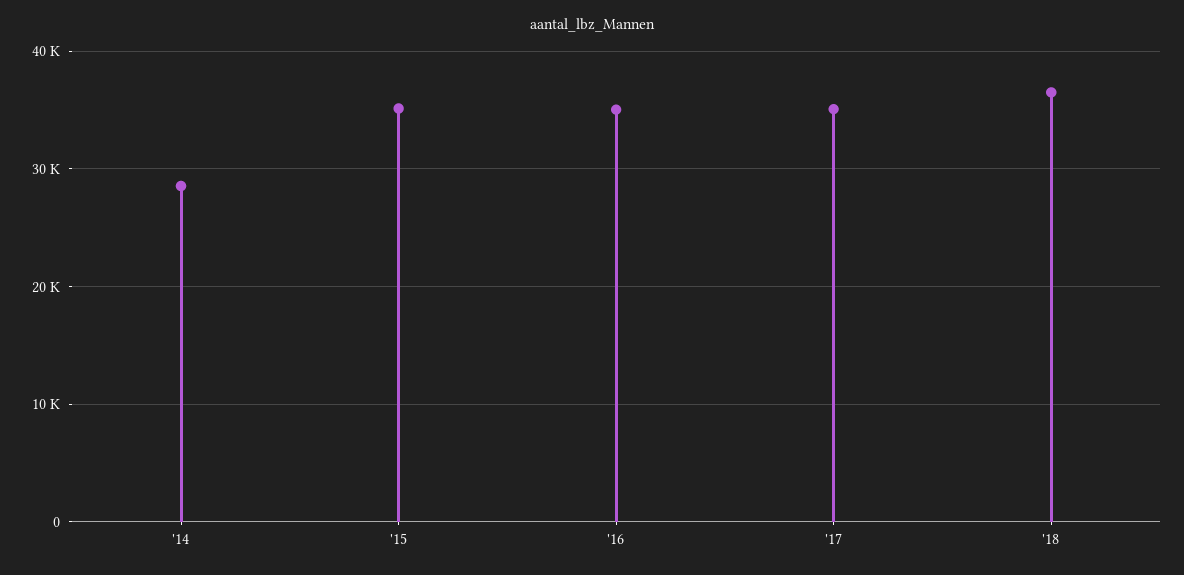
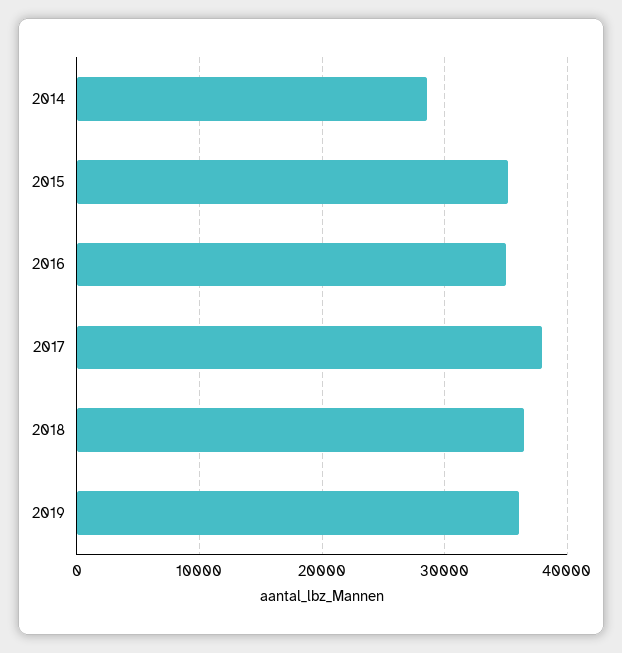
'17: 35000 -> 38000
2019: none -> 36000

